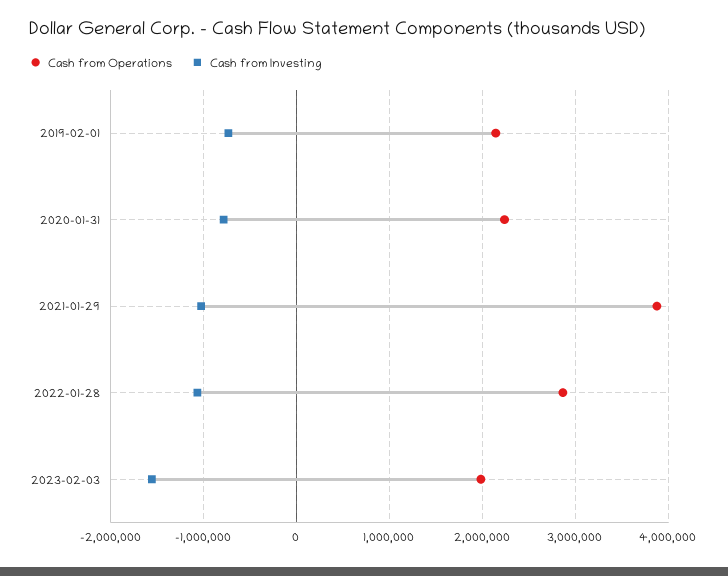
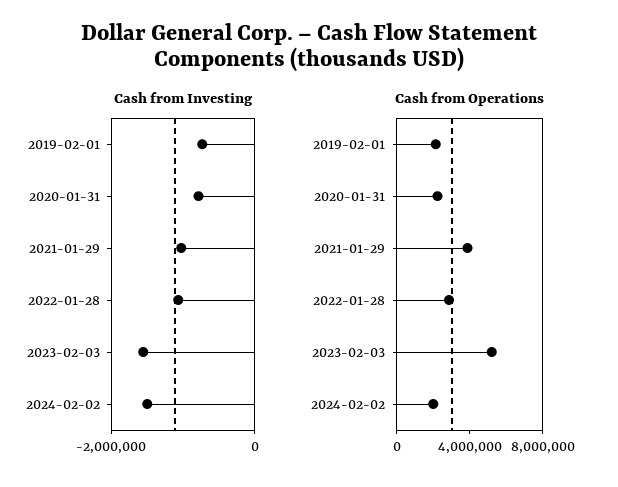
Cash from Operations, 2023-02-03: 2000000 -> 5000000
Cash from Investing, 2024-02-02: none -> -1500000
Cash from Operations, 2024-02-02: none -> 2000000

